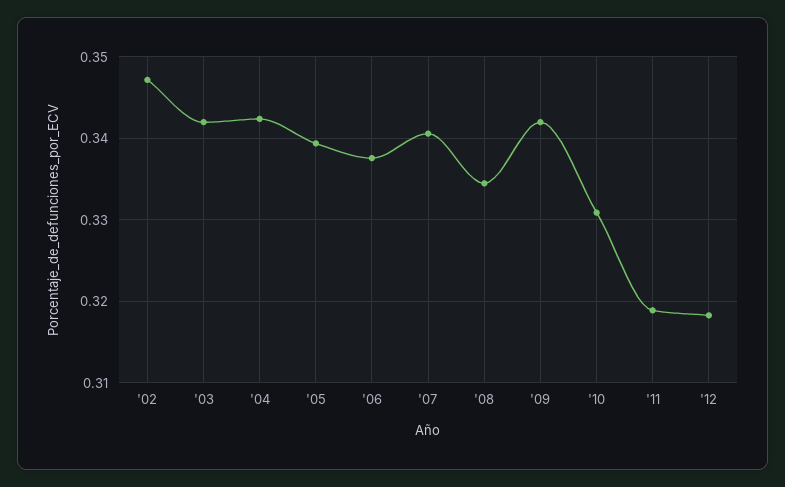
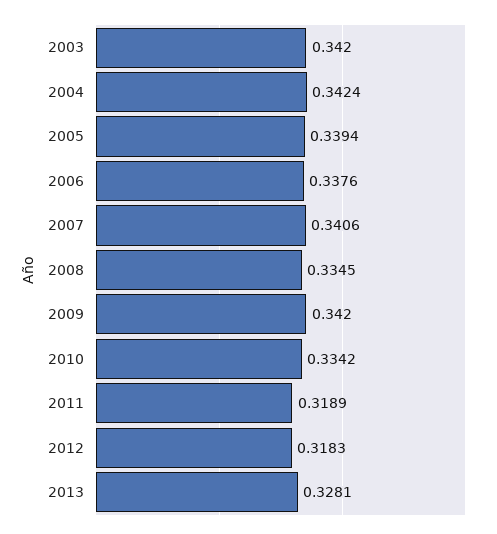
'02: 0.347 -> none
'10: 0.331 -> 0.3342
2013: none -> 0.3281

